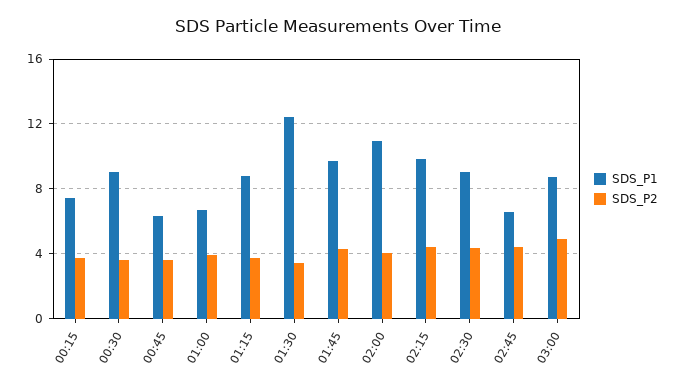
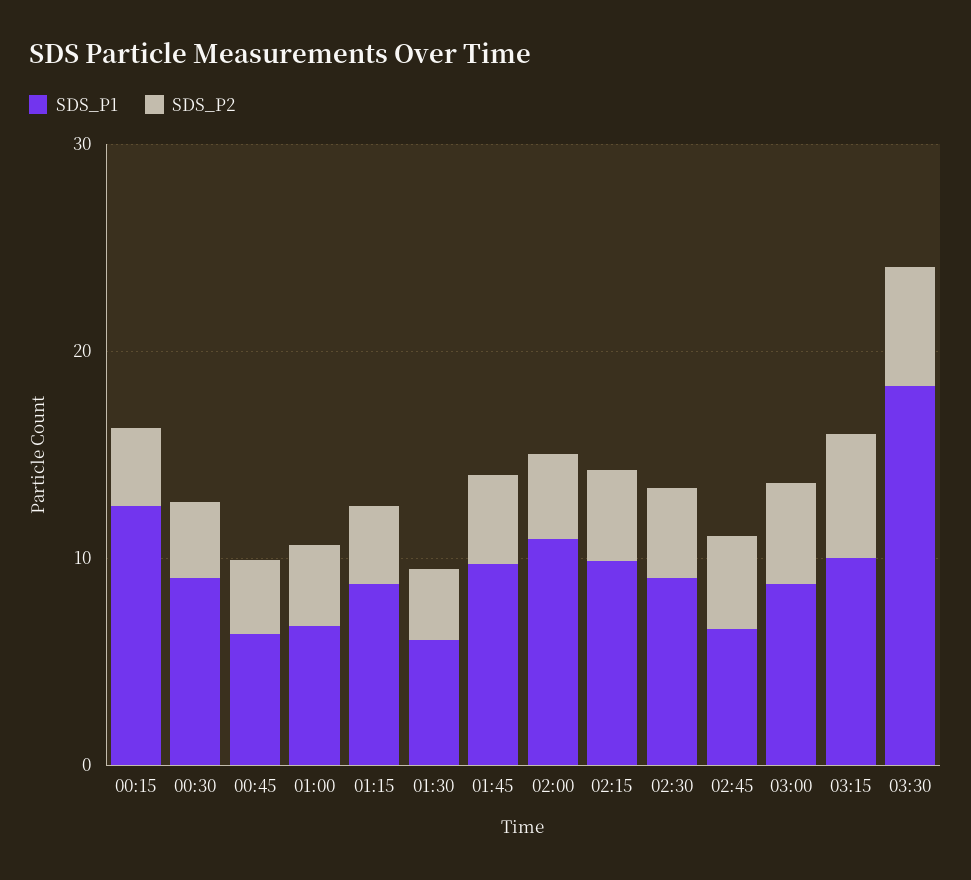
SDS_P1, 00:15: 7.5 -> 12
SDS_P1, 01:30: 12.5 -> 6
SDS_P1, 03:15: none -> 10
SDS_P2, 03:15: none -> 6
SDS_P1, 03:30: none -> 18
SDS_P2, 03:30: none -> 6

